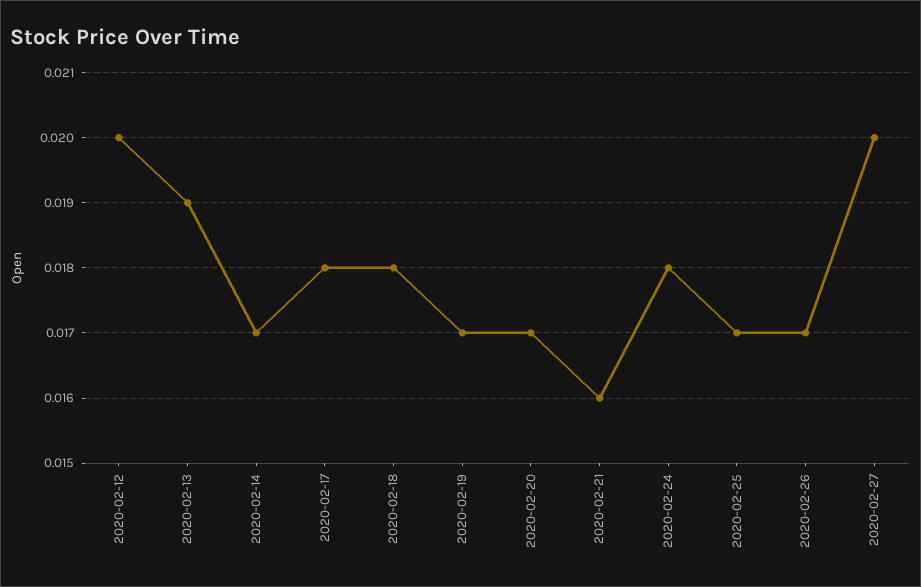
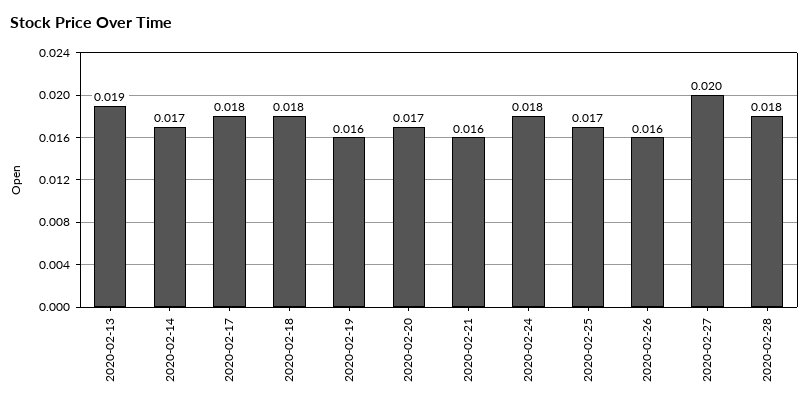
2020-02-12: 0.02 -> none
2020-02-19: 0.017 -> 0.016
2020-02-26: 0.017 -> 0.016
2020-02-28: none -> 0.018

